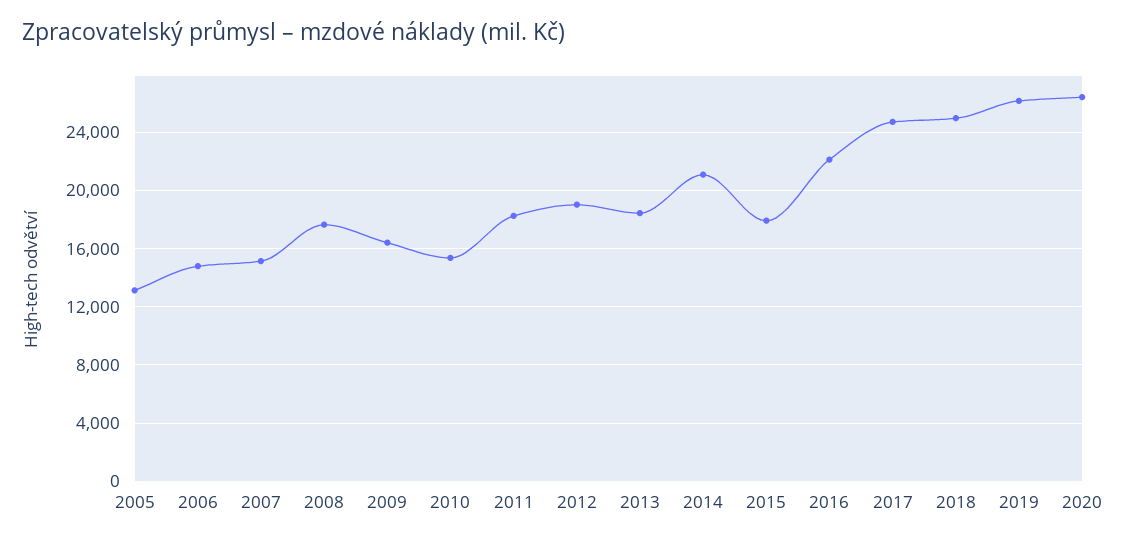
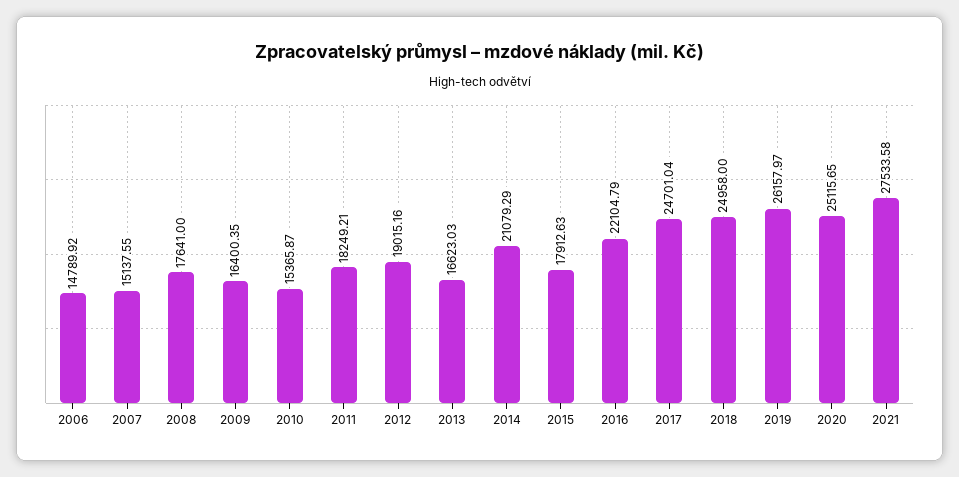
2005: 13000 -> none
2013: 18500 -> 16623.03
2020: 26500 -> 25115.65
2021: none -> 27533.58

